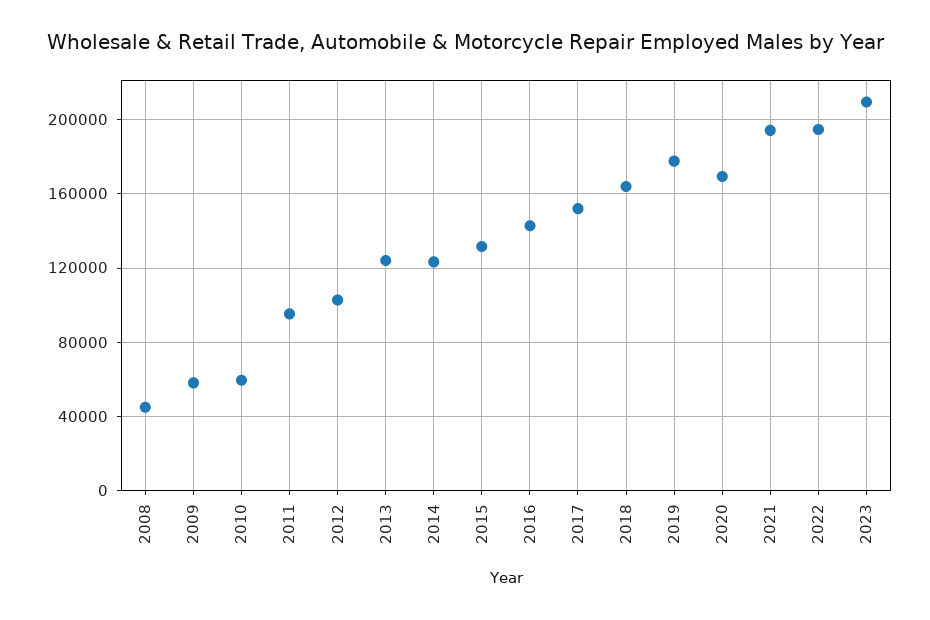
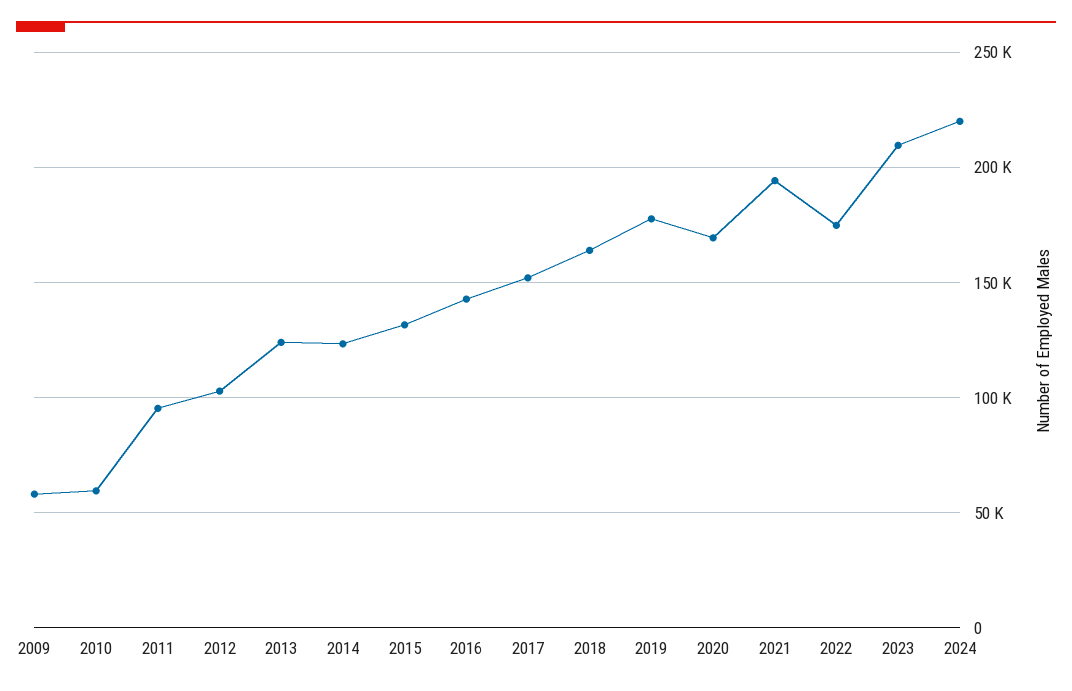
2008: 45000 -> none
2022: 195000 -> 175000
2024: none -> 220000

